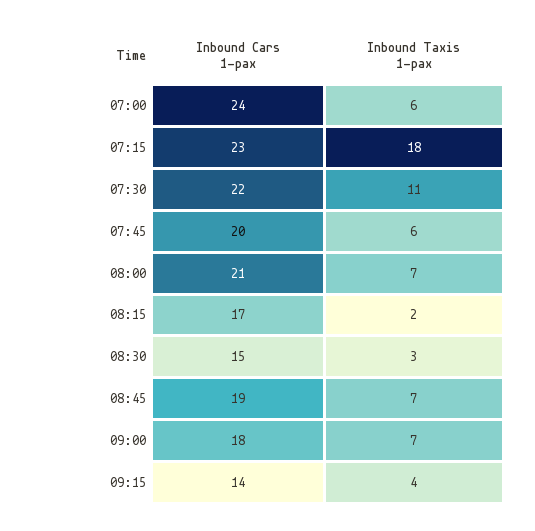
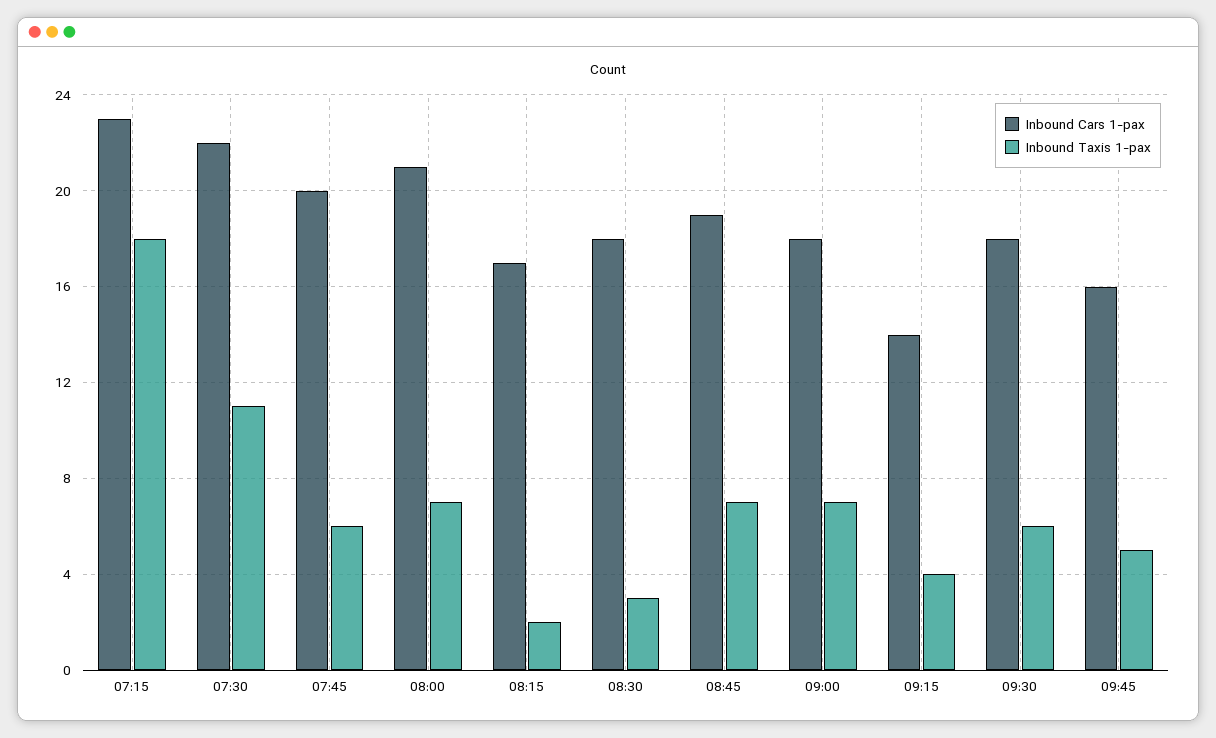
Inbound Cars 1-pax, 07:00: 24 -> none
Inbound Taxis 1-pax, 07:00: 6 -> none
Inbound Cars 1-pax, 08:30: 15 -> 18
Inbound Cars 1-pax, 09:30: none -> 18
Inbound Taxis 1-pax, 09:30: none -> 6
Inbound Cars 1-pax, 09:45: none -> 16
Inbound Taxis 1-pax, 09:45: none -> 5

